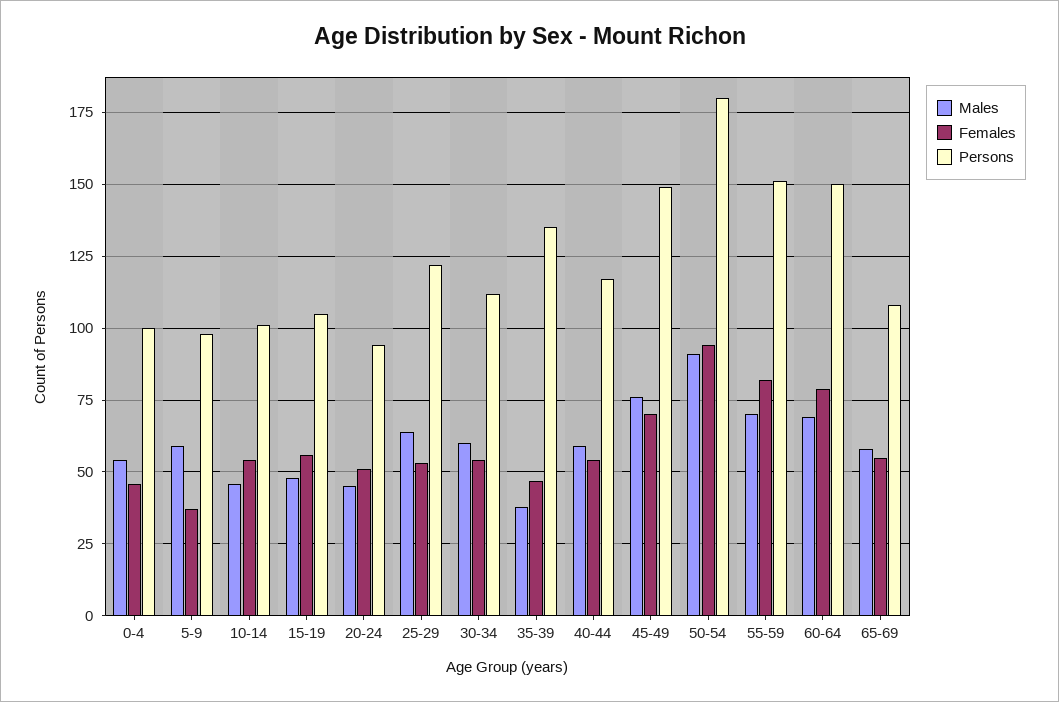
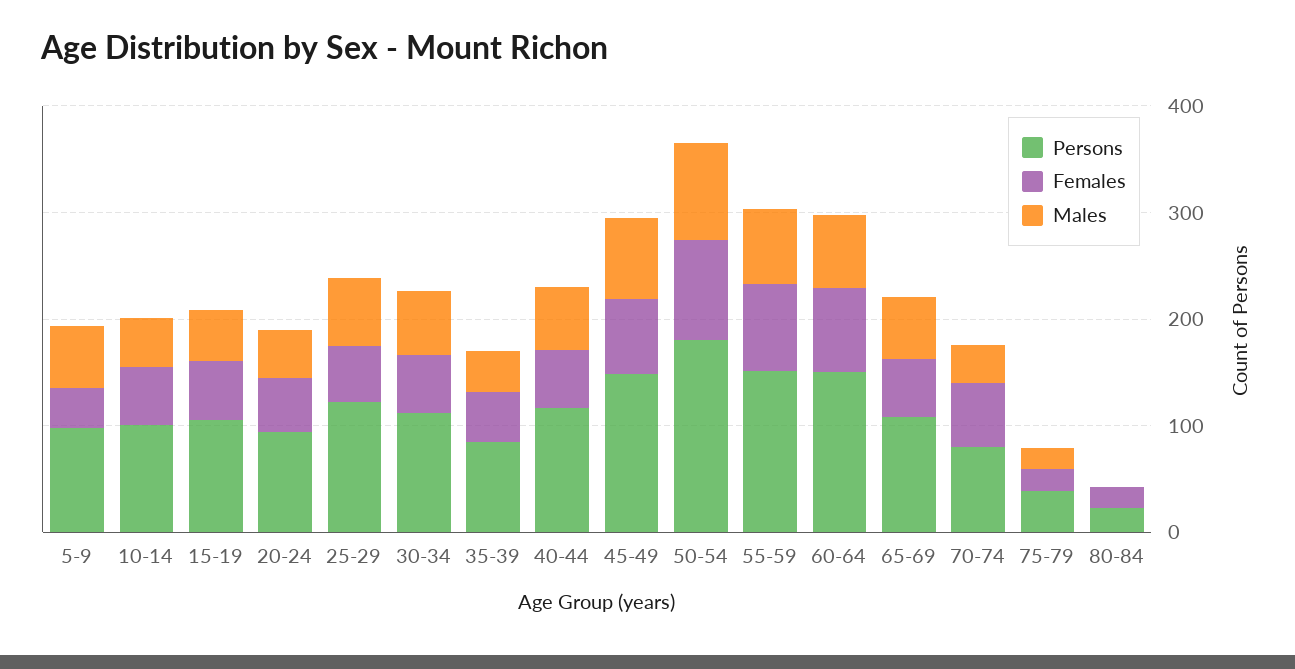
Males, 0-4: 55 -> none
Females, 0-4: 45 -> none
Persons, 0-4: 100 -> none
Persons, 35-39: 135 -> 80
Persons, 70-74: none -> 80
Females, 70-74: none -> 60
Males, 70-74: none -> 40
Persons, 75-79: none -> 40
Females, 75-79: none -> 20
Males, 75-79: none -> 20
Persons, 80-84: none -> 20
Females, 80-84: none -> 20
Males, 80-84: none -> 0

